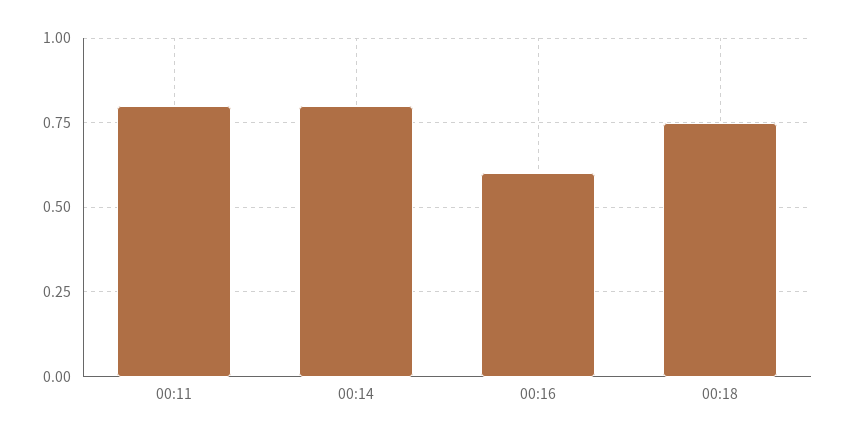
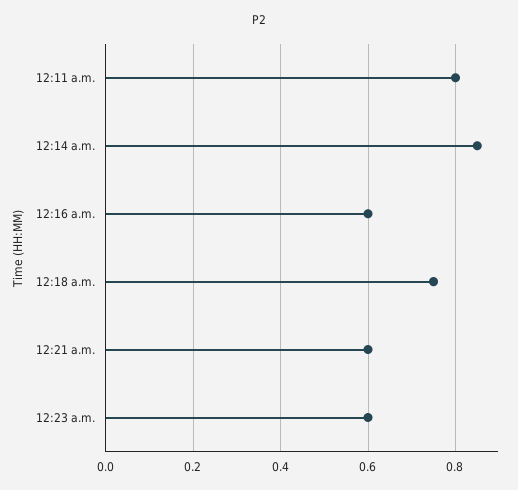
00:14: 0.8 -> 0.85
12:21 a.m.: none -> 0.6
12:23 a.m.: none -> 0.6

